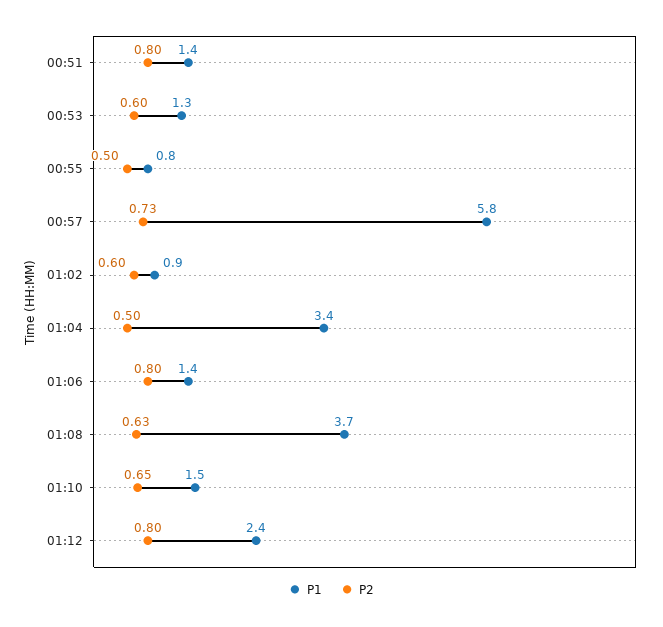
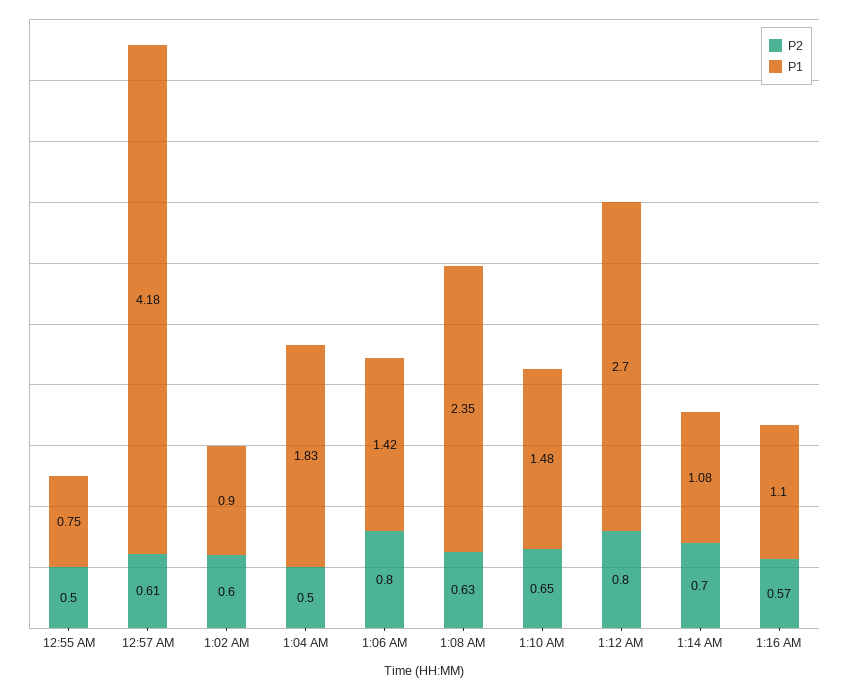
P1, 00:51: 1.4 -> none
P2, 00:51: 0.8 -> none
P1, 00:53: 1.3 -> none
P2, 00:53: 0.6 -> none
P1, 00:57: 5.8 -> 4.18
P2, 00:57: 0.73 -> 0.61
P1, 01:04: 3.4 -> 1.83
P1, 01:08: 3.7 -> 2.35
P1, 01:12: 2.4 -> 2.7
P2, 1:14 AM: none -> 0.7
P1, 1:14 AM: none -> 1.08
P2, 1:16 AM: none -> 0.57
P1, 1:16 AM: none -> 1.1

